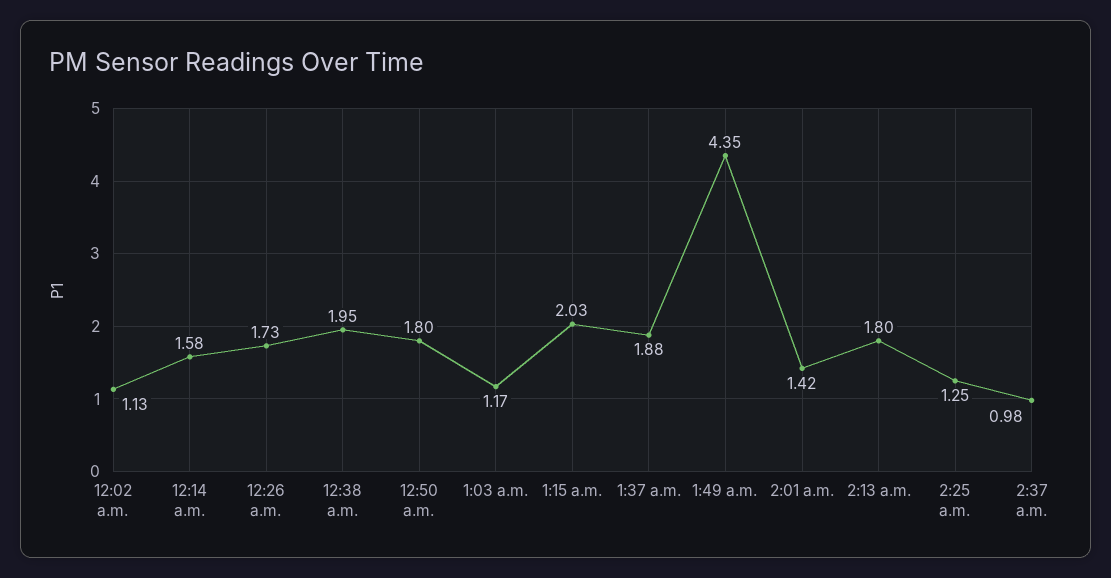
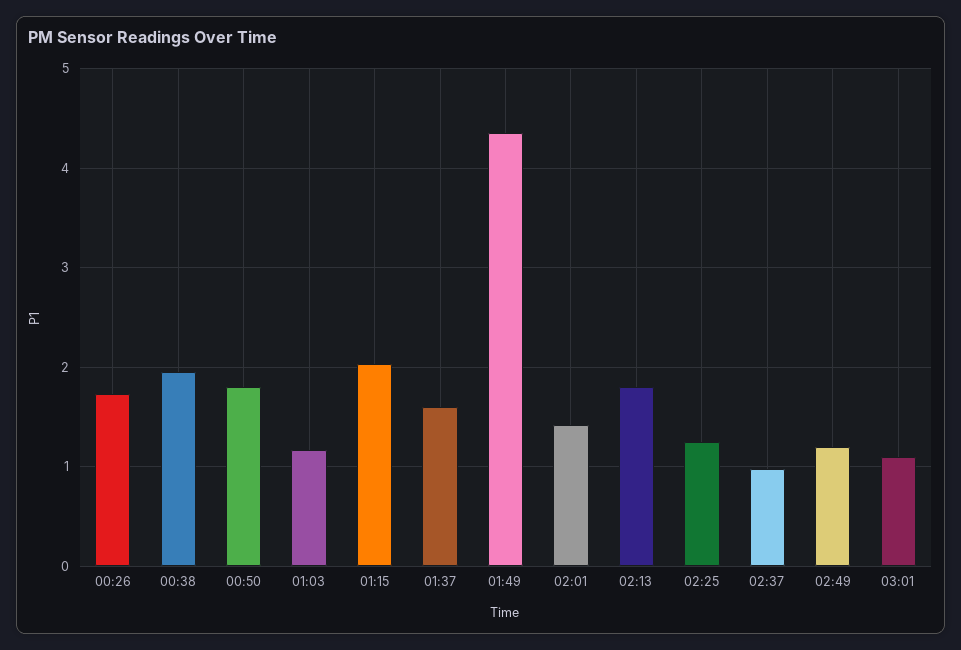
12:02 a.m.: 1.13 -> none
12:14 a.m.: 1.58 -> none
1:37 a.m.: 1.88 -> 1.6
02:49: none -> 1.2
03:01: none -> 1.1

